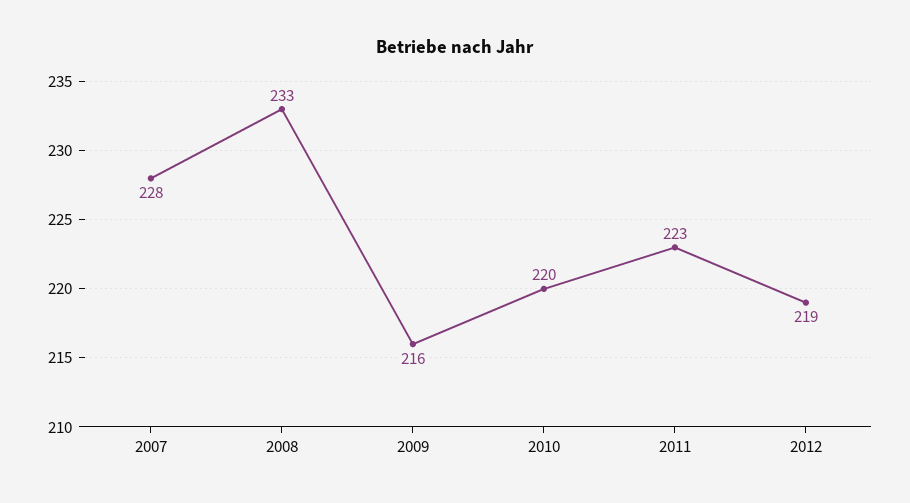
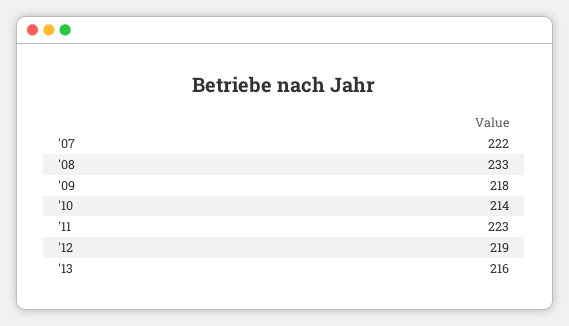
2007: 228 -> 222
2009: 216 -> 218
2010: 220 -> 214
'13: none -> 216

